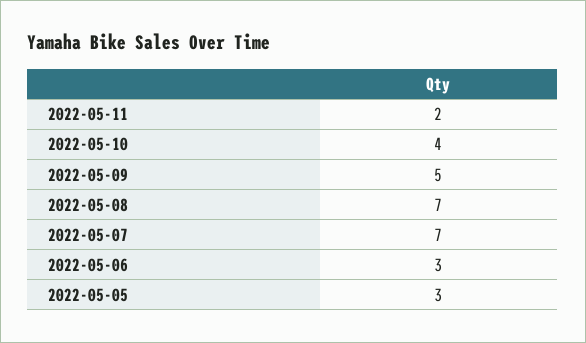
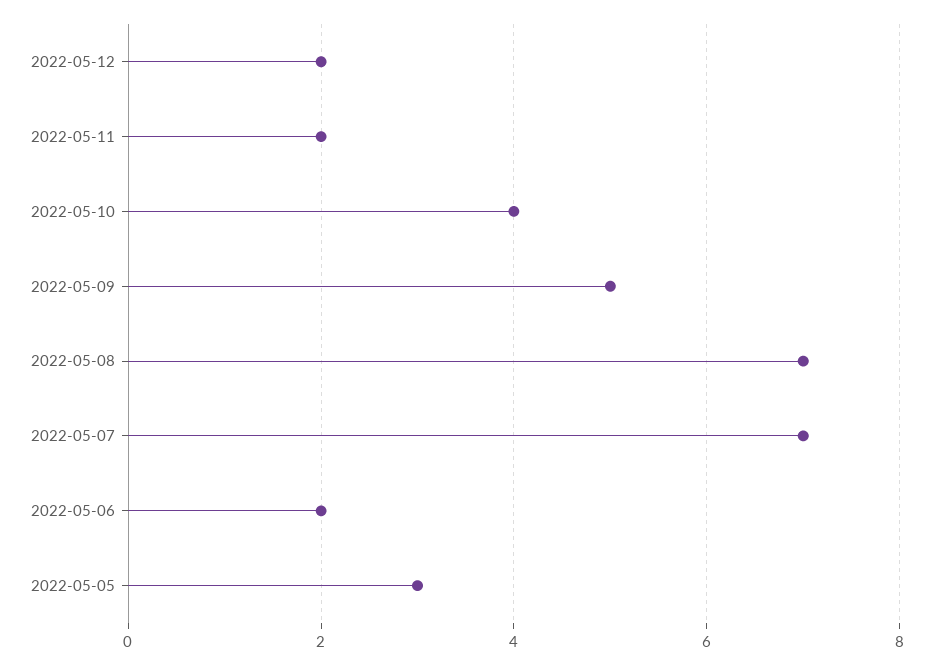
2022-05-06: 3 -> 2
2022-05-12: none -> 2

